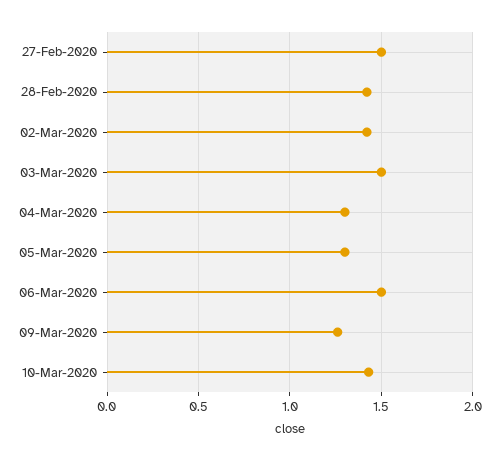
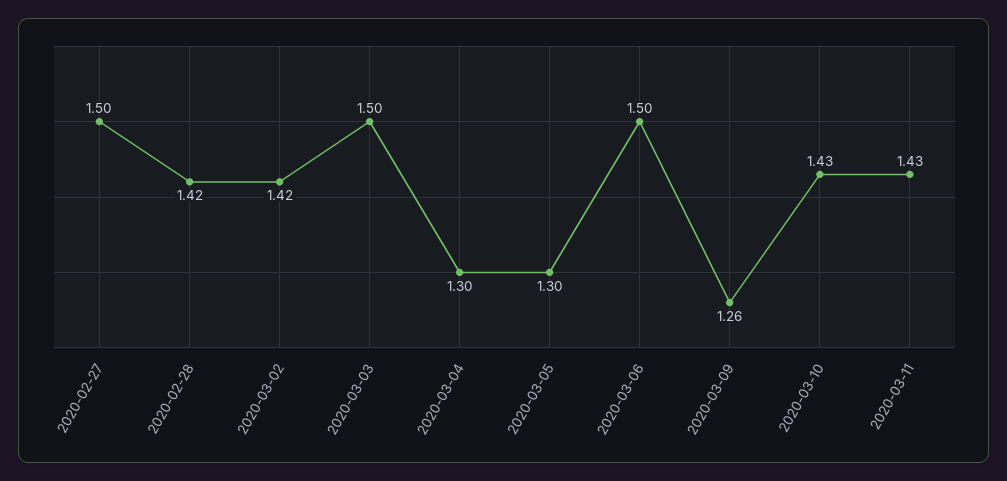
2020-03-11: none -> 1.43

